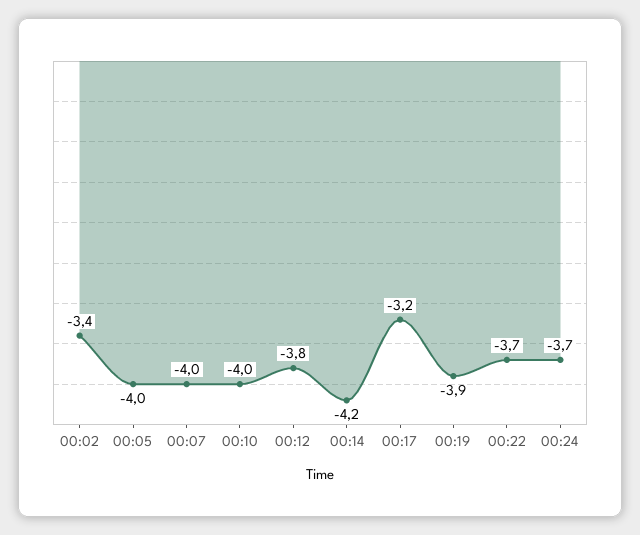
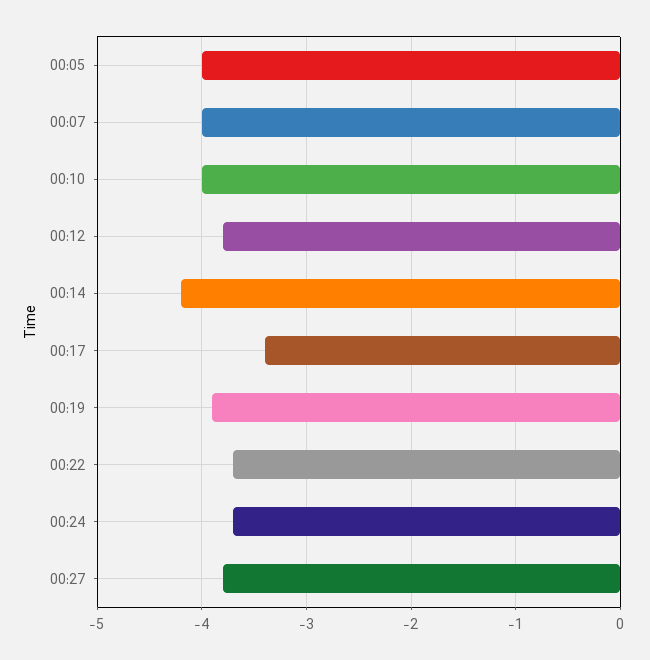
00:02: -3.4 -> none
00:17: -3.2 -> -3.4
00:27: none -> -3.8

